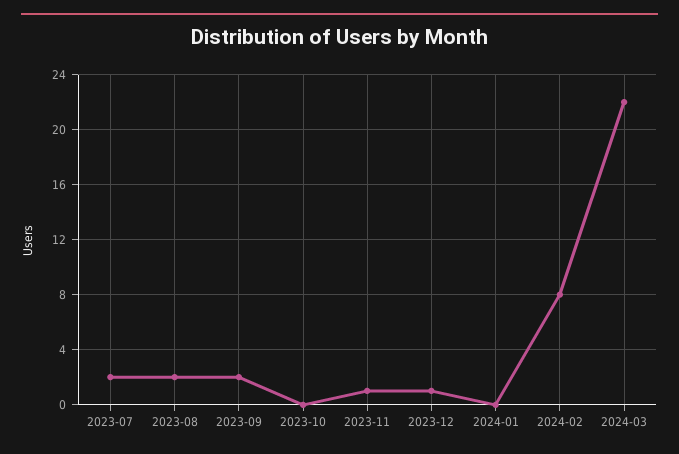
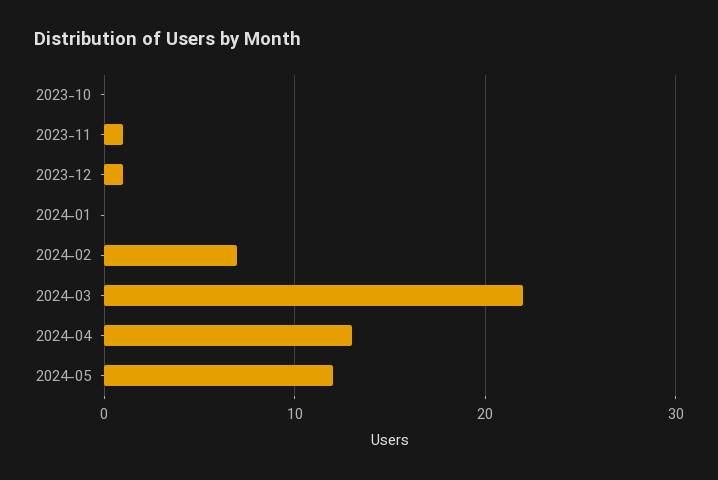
2023-07: 2 -> none
2023-08: 2 -> none
2023-09: 2 -> none
2024-02: 8 -> 7
2024-04: none -> 13
2024-05: none -> 12

